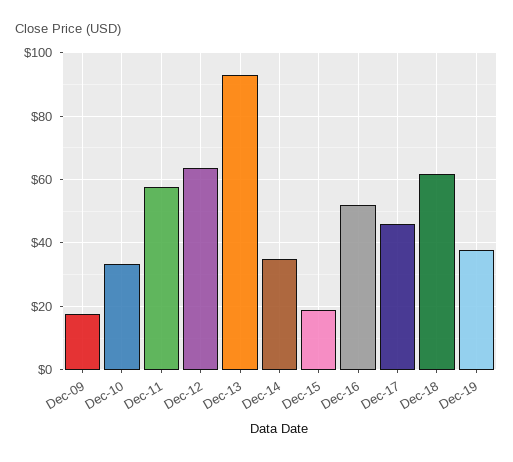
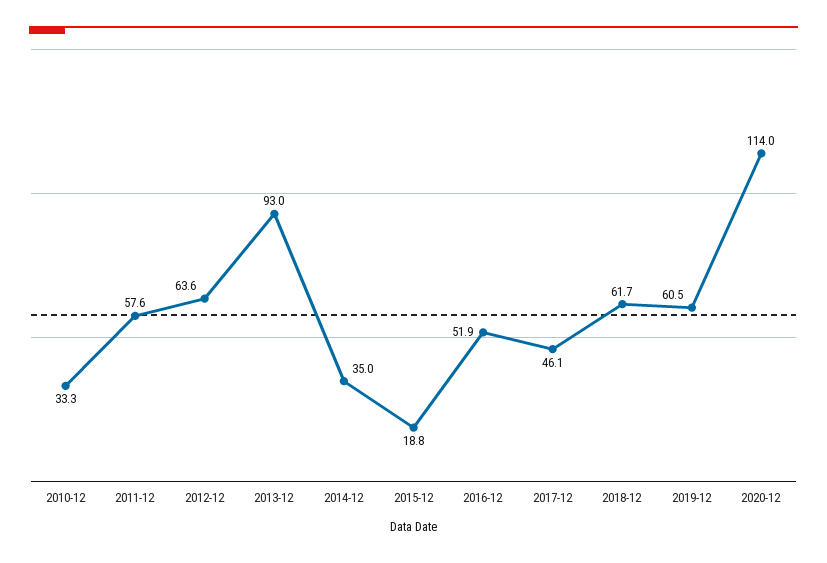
Dec-09: 18 -> none
Dec-19: 38 -> 60.5
2020-12: none -> 114

